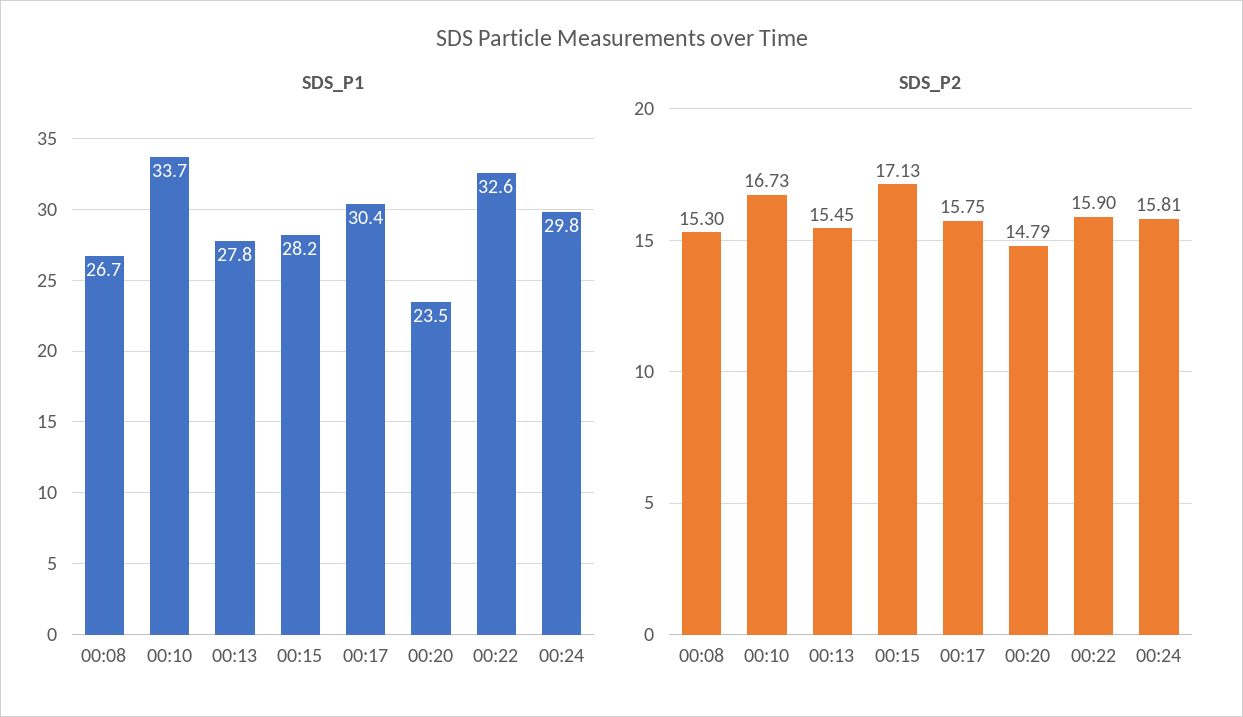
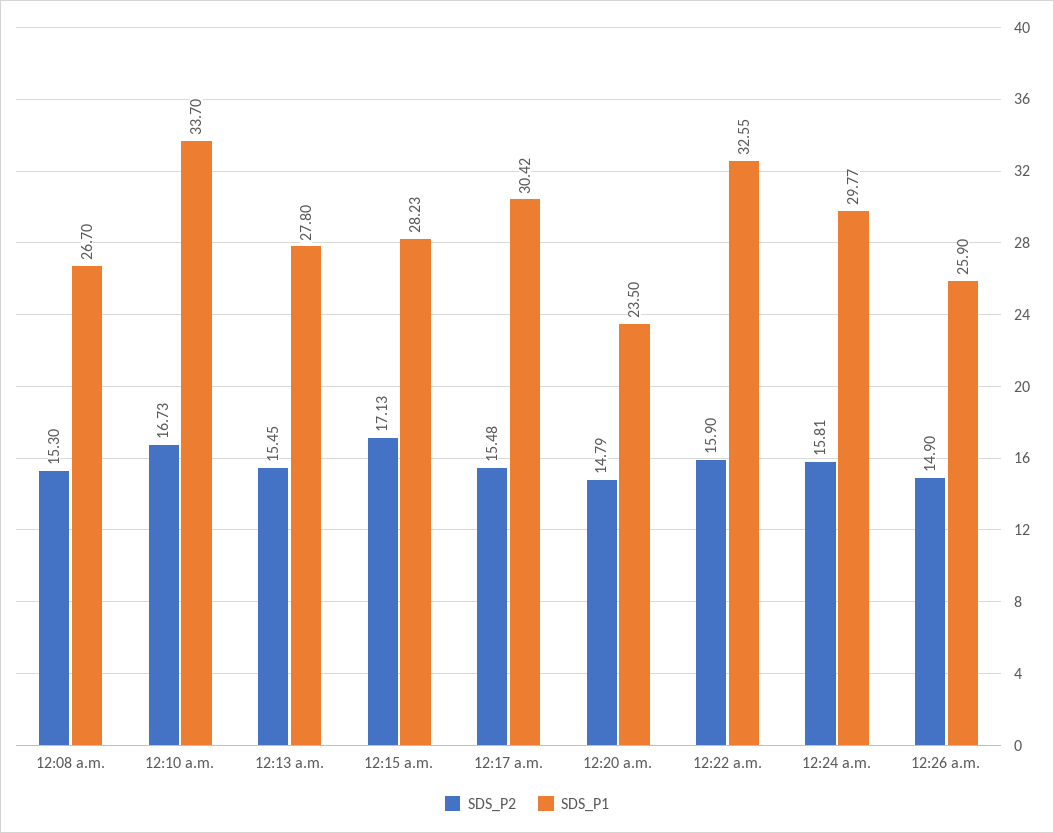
SDS_P2, 00:17: 15.75 -> 15.48
SDS_P2, 12:26 a.m.: none -> 14.9
SDS_P1, 12:26 a.m.: none -> 25.9

